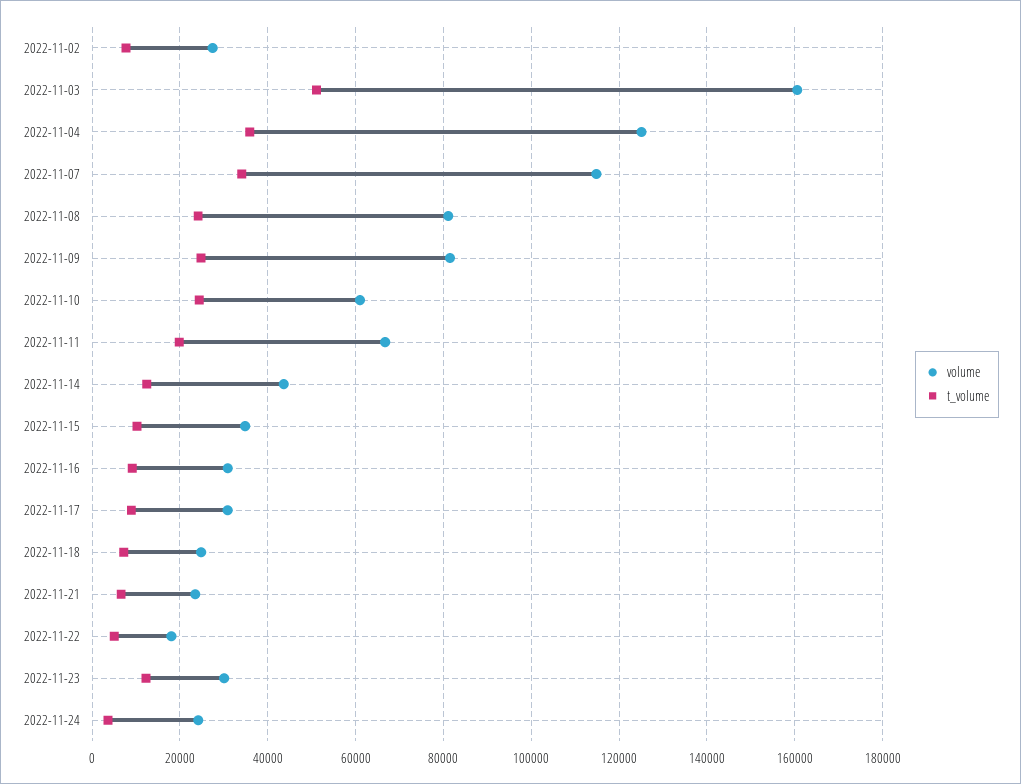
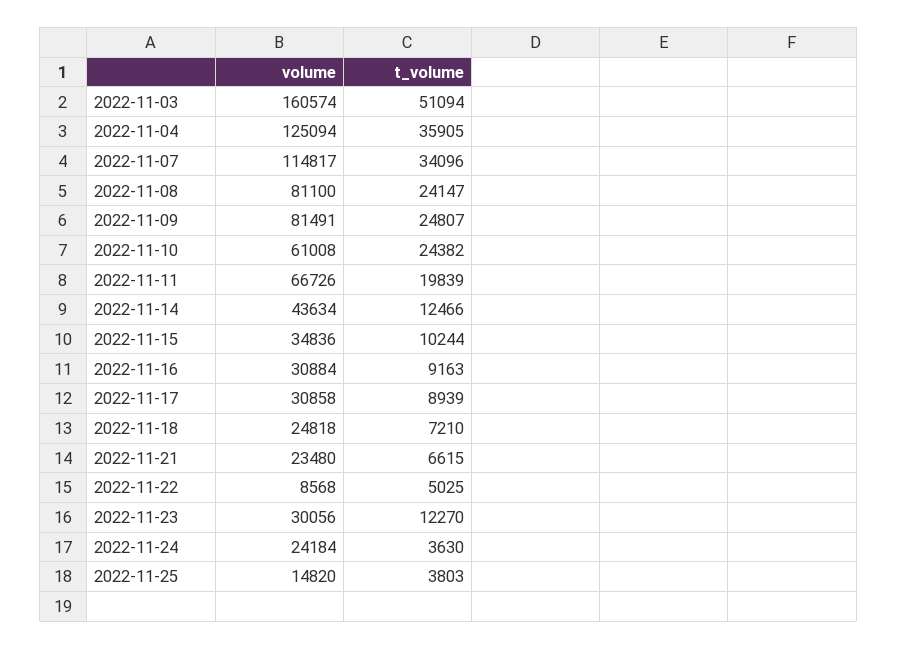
volume, 2022-11-02: 28000 -> none
t_volume, 2022-11-02: 8000 -> none
volume, 2022-11-22: 18000 -> 8568
volume, 2022-11-25: none -> 14820
t_volume, 2022-11-25: none -> 3803

